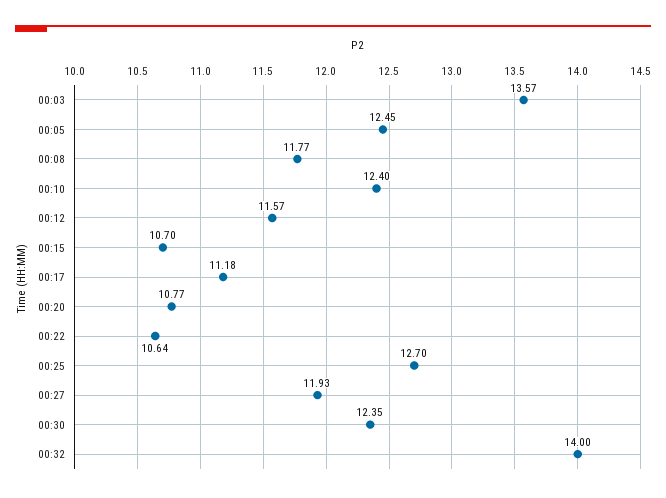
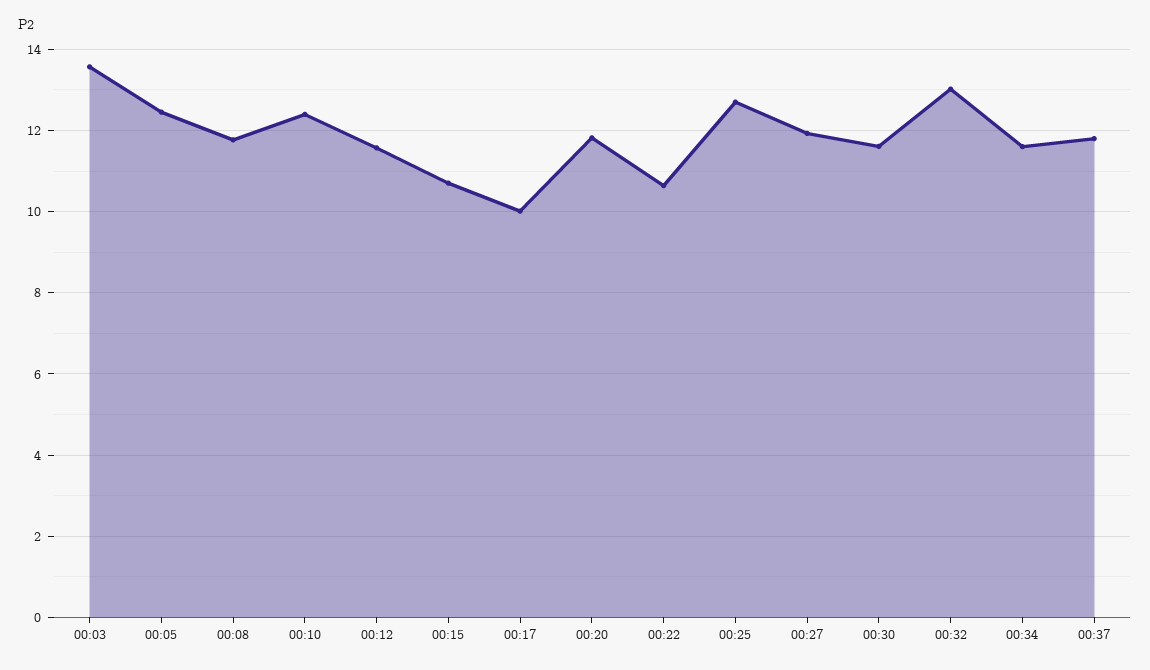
00:17: 11.18 -> 10
00:20: 10.77 -> 11.8
00:30: 12.35 -> 11.6
00:32: 14 -> 13
00:34: none -> 11.6
00:37: none -> 11.8

